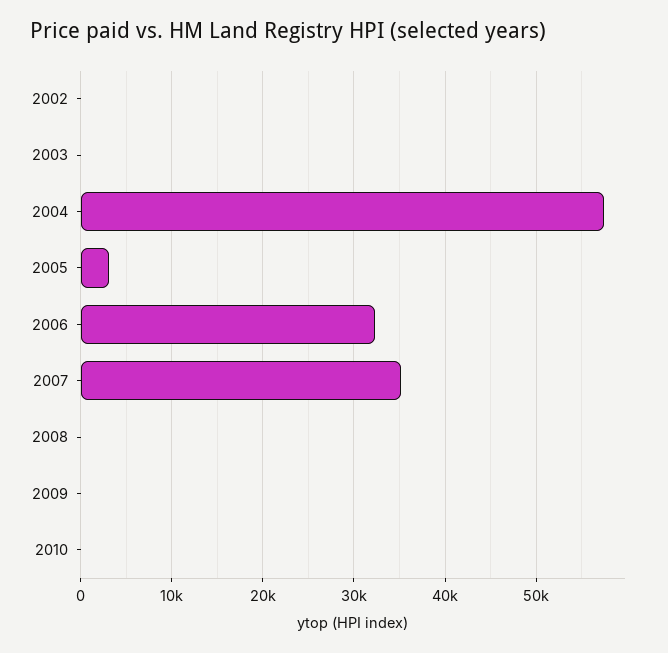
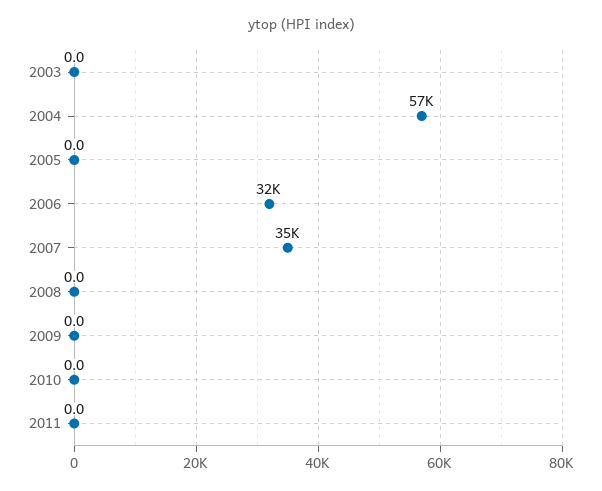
2002: 0 -> none
2005: 3000 -> 0
2011: none -> 0

